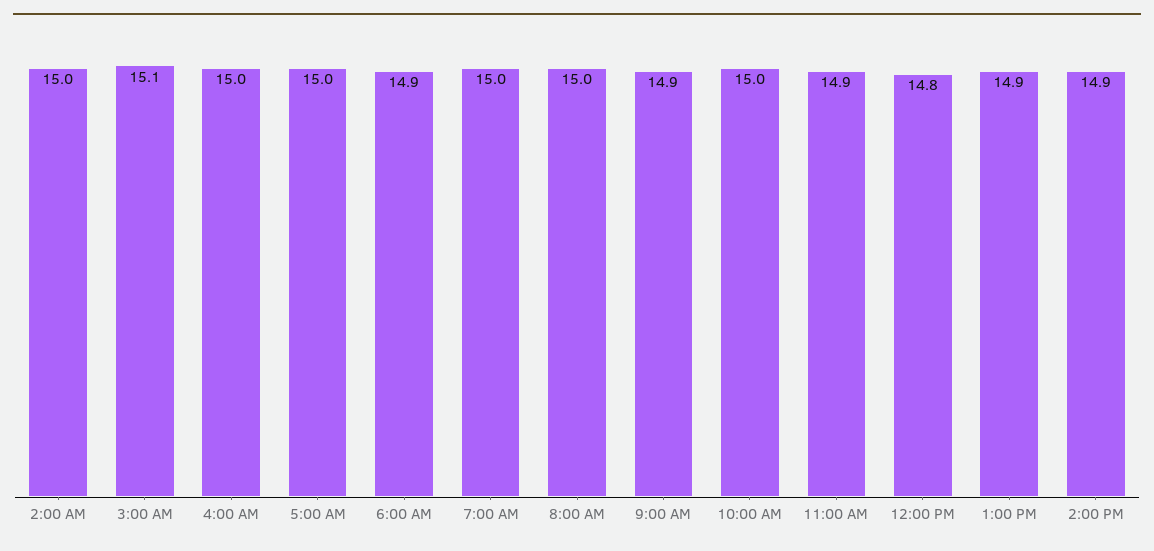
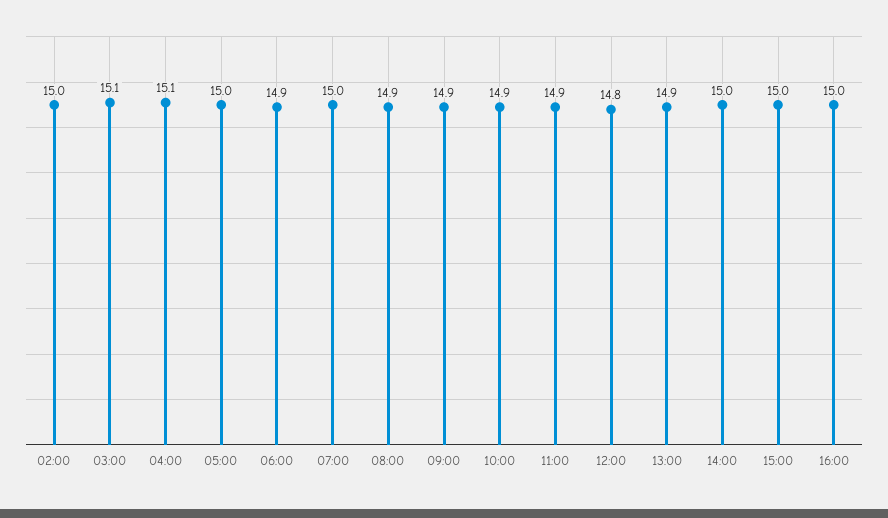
4:00 AM: 15 -> 15.1
8:00 AM: 15 -> 14.9
10:00 AM: 15 -> 14.9
2:00 PM: 14.9 -> 15
15:00: none -> 15
16:00: none -> 15

